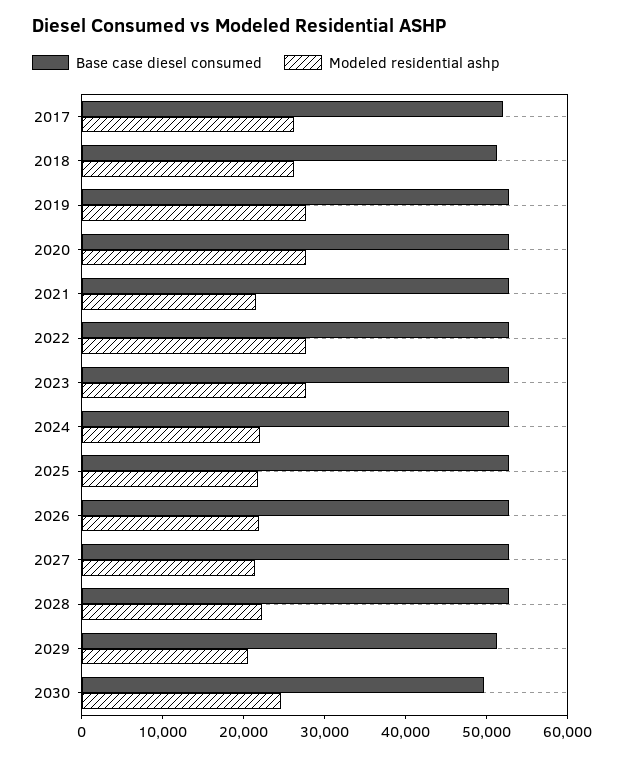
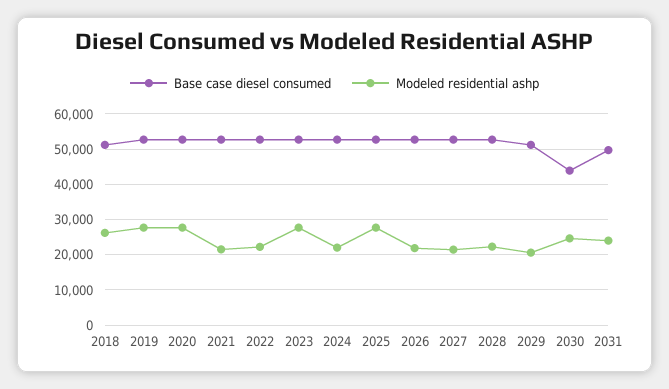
Base case diesel consumed, 2017: 52000 -> none
Modeled residential ashp, 2017: 26000 -> none
Modeled residential ashp, 2022: 28000 -> 22000
Modeled residential ashp, 2025: 22000 -> 28000
Base case diesel consumed, 2030: 50000 -> 44000
Base case diesel consumed, 2031: none -> 50000
Modeled residential ashp, 2031: none -> 24000

